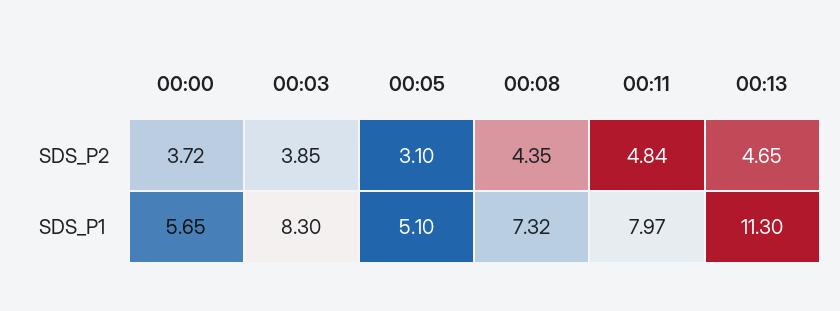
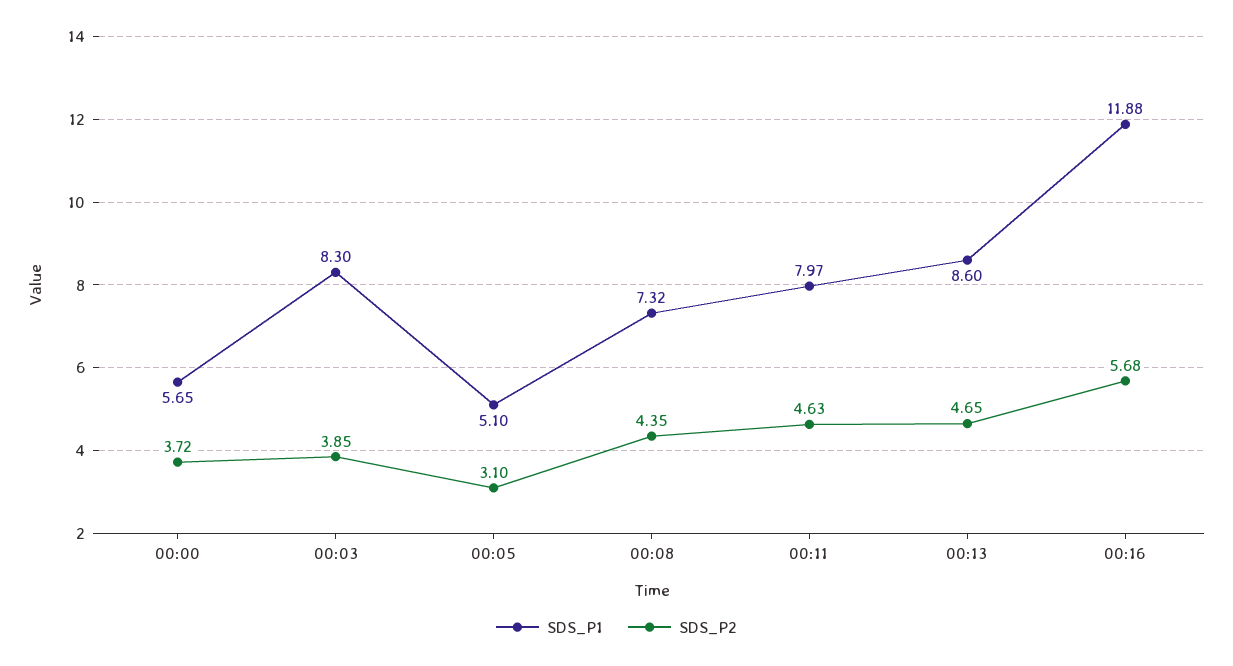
SDS_P2, 00:11: 4.84 -> 4.63
SDS_P1, 00:13: 11.3 -> 8.6
SDS_P1, 00:16: none -> 11.88
SDS_P2, 00:16: none -> 5.68

